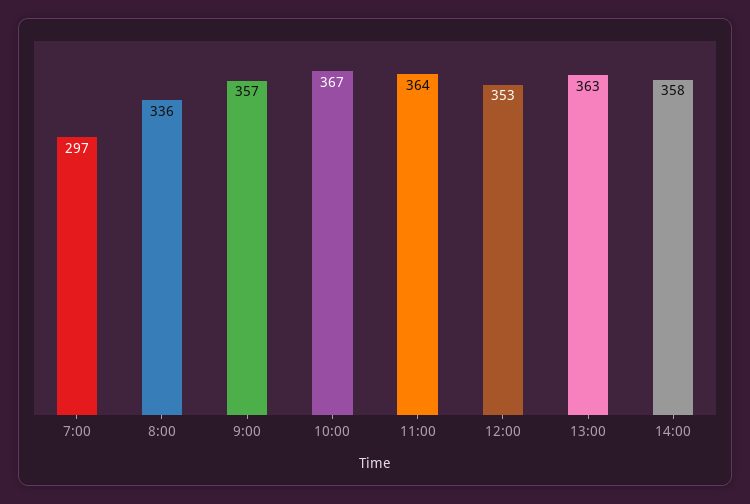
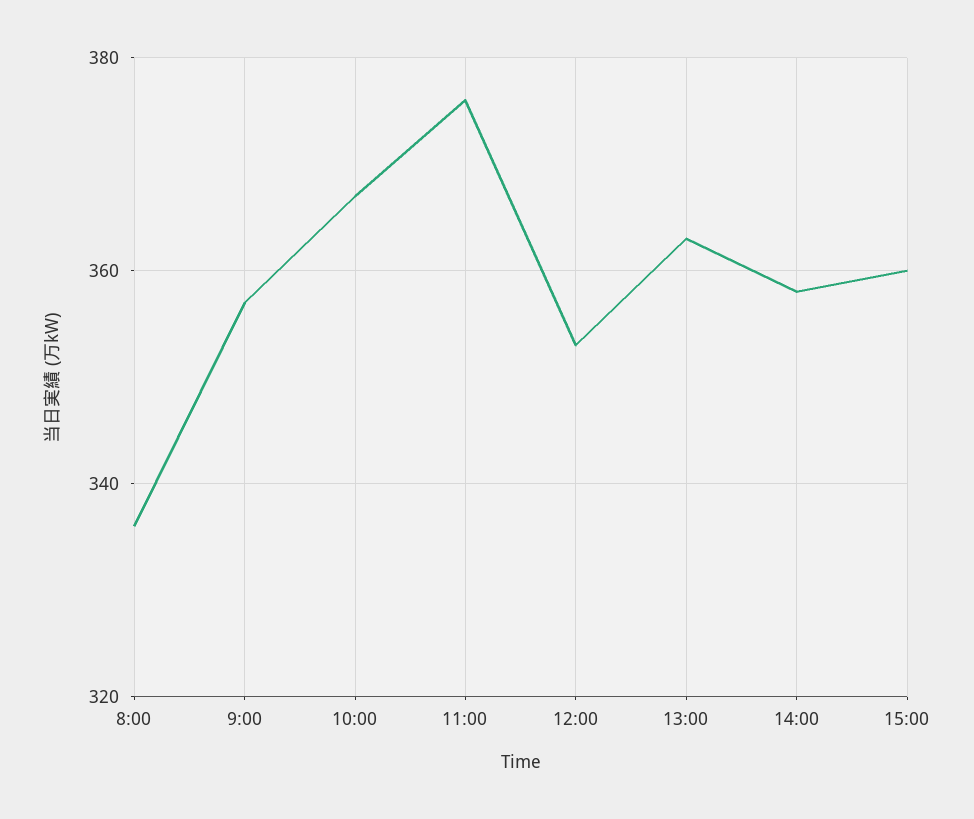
7:00: 297 -> none
11:00: 364 -> 375
15:00: none -> 360

